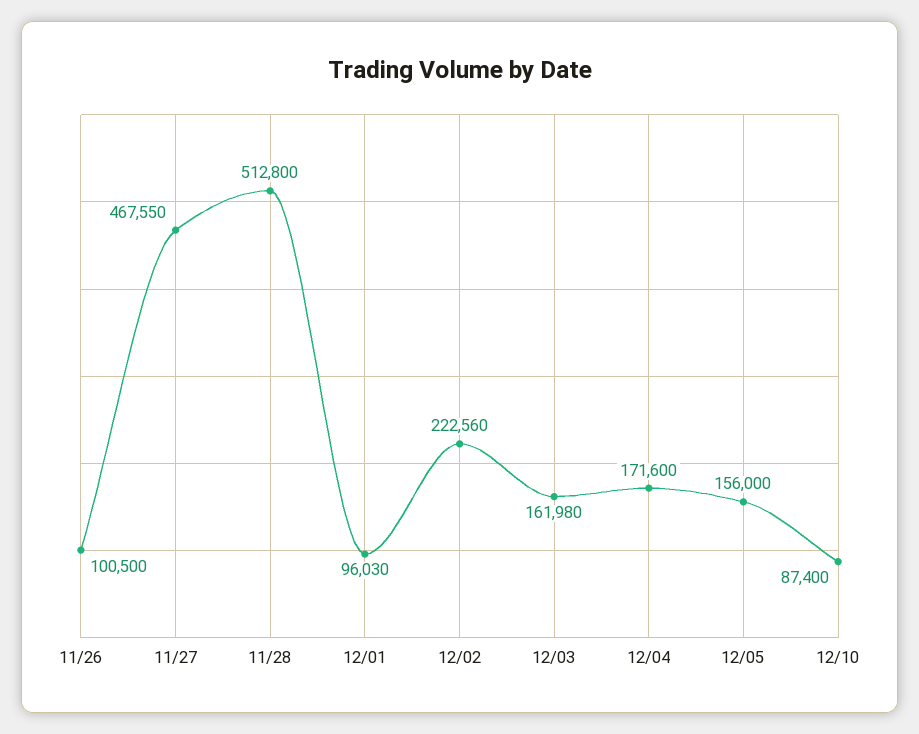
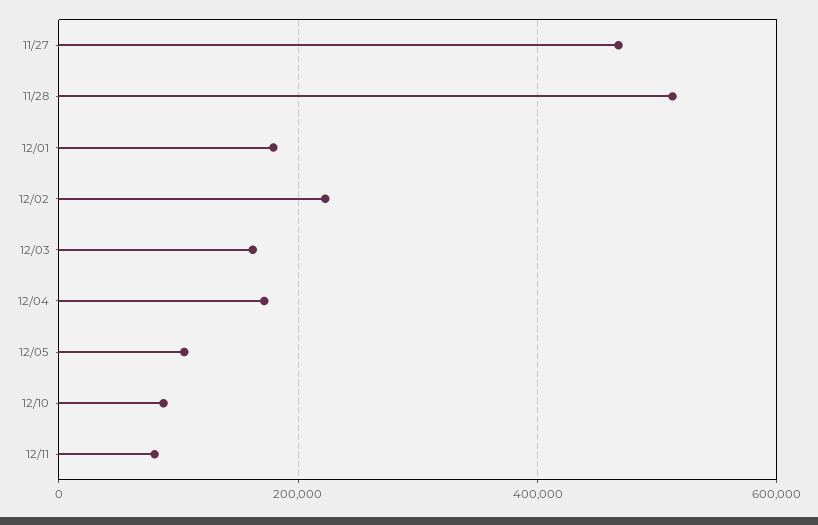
11/26: 100500 -> none
12/01: 96030 -> 180000
12/05: 156000 -> 100000
12/11: none -> 80000

